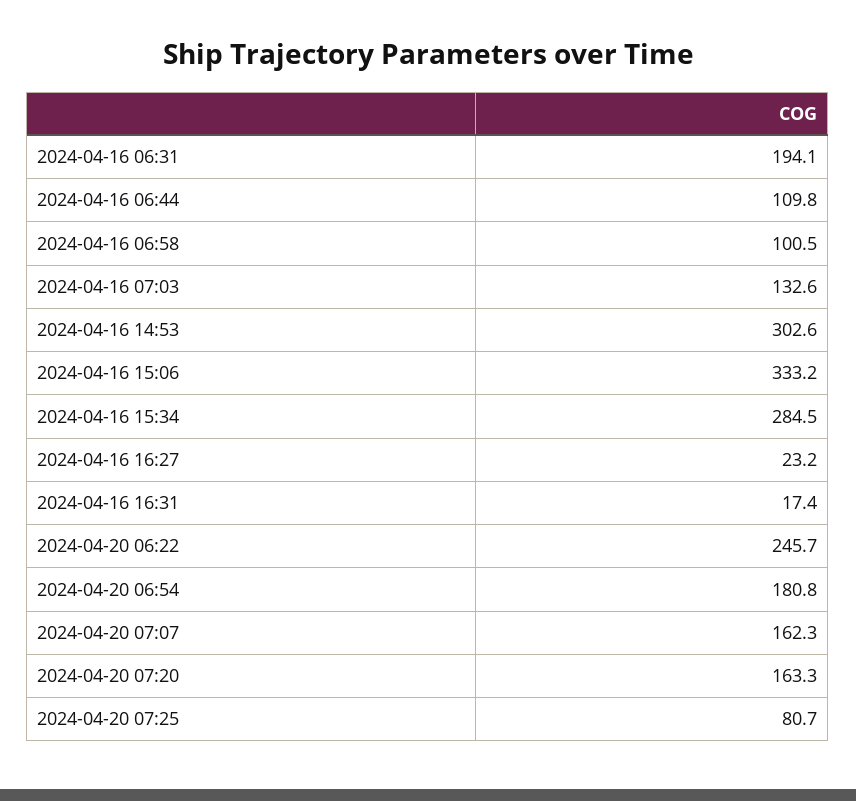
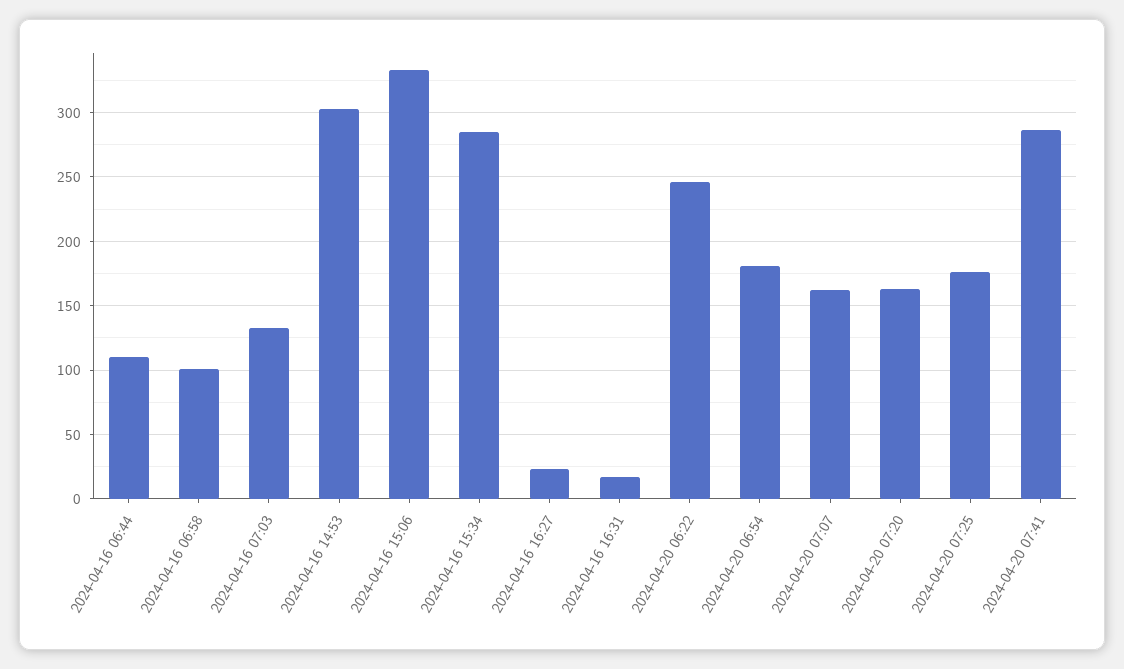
2024-04-16 06:31: 194.1 -> none
2024-04-20 07:25: 80.7 -> 175
2024-04-20 07:41: none -> 285

